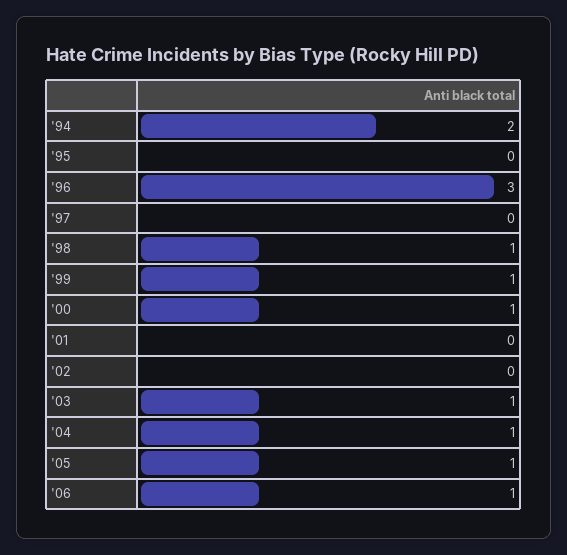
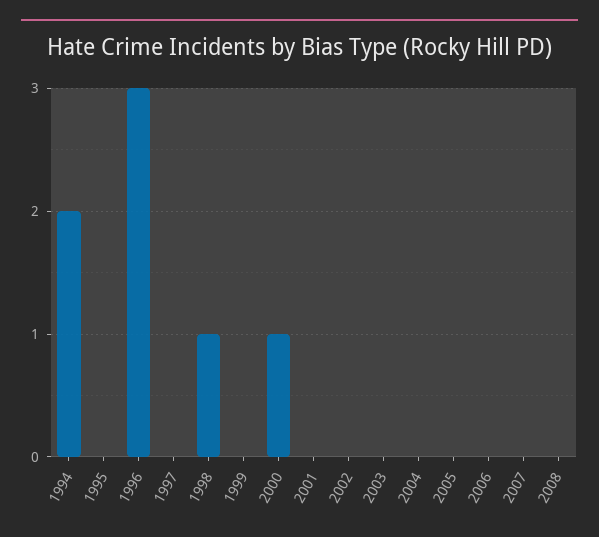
'99: 1 -> 0
'03: 1 -> 0
'04: 1 -> 0
'05: 1 -> 0
'06: 1 -> 0
2007: none -> 0
2008: none -> 0

